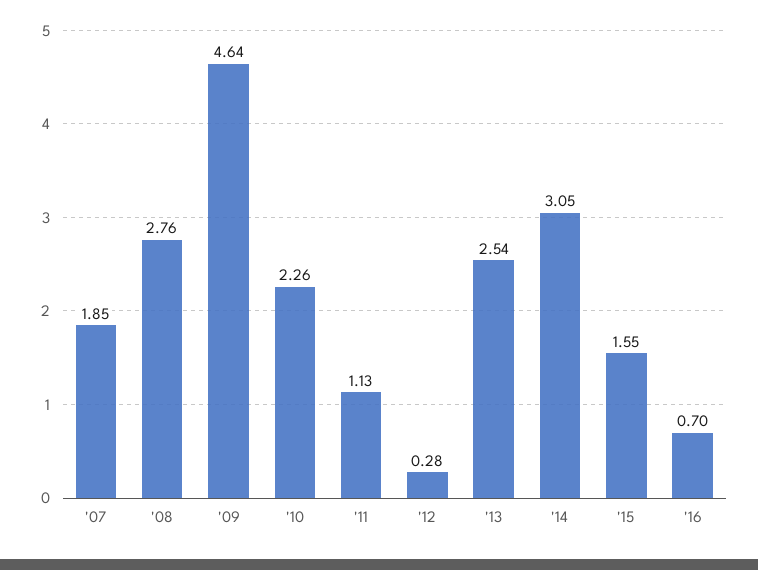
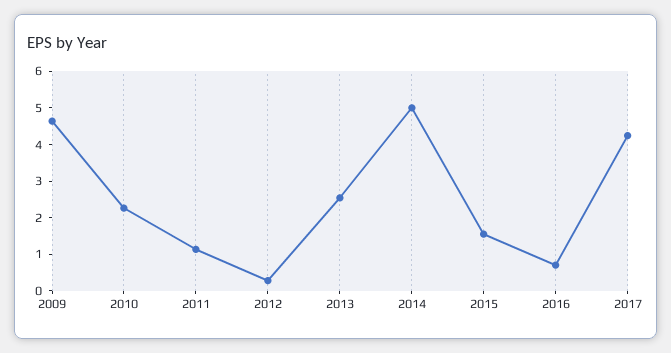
'07: 1.85 -> none
'08: 2.76 -> none
'14: 3.05 -> 5
2017: none -> 4.25

